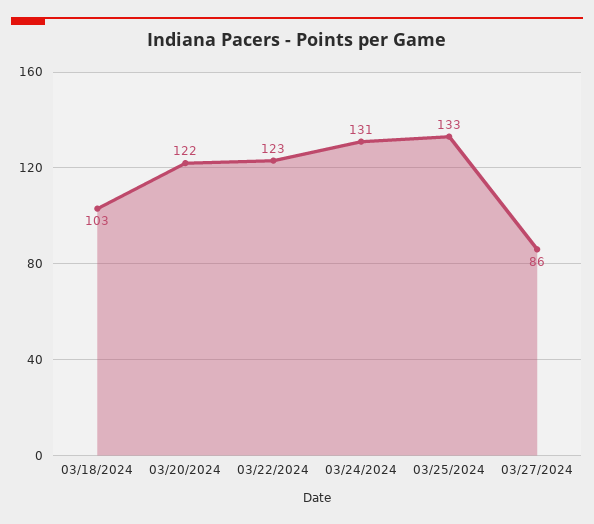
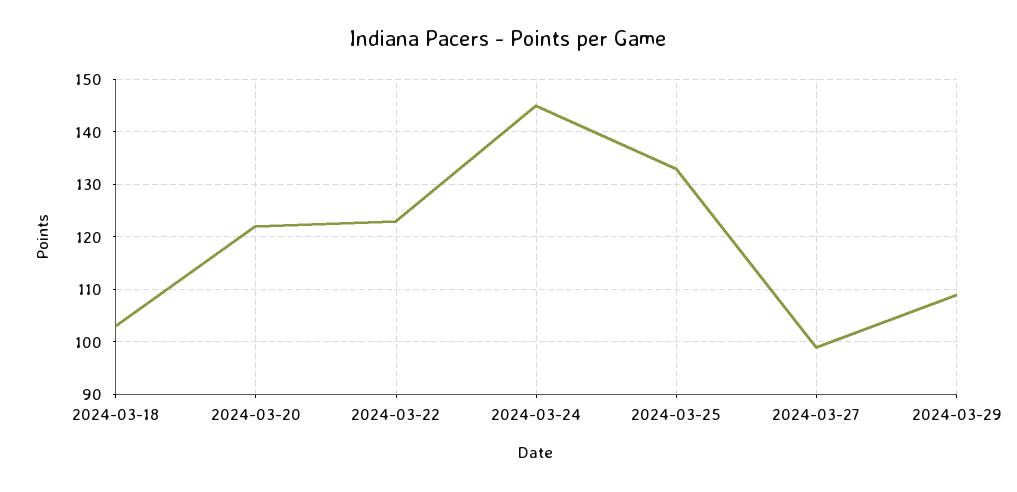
03/24/2024: 131 -> 145
03/27/2024: 86 -> 100
2024-03-29: none -> 110

